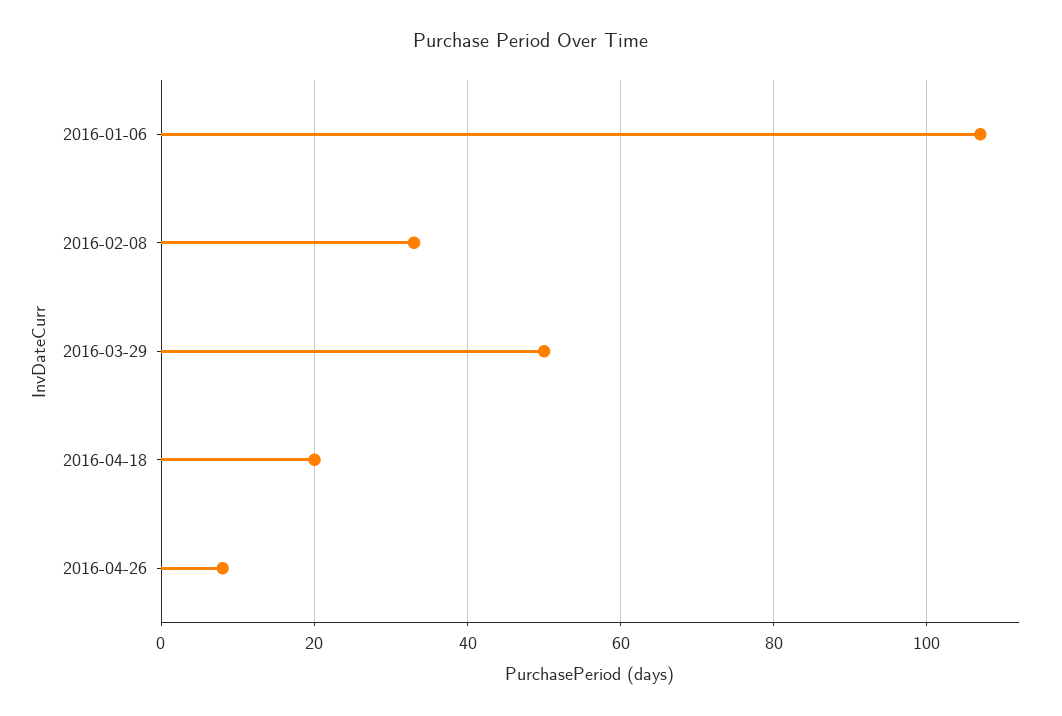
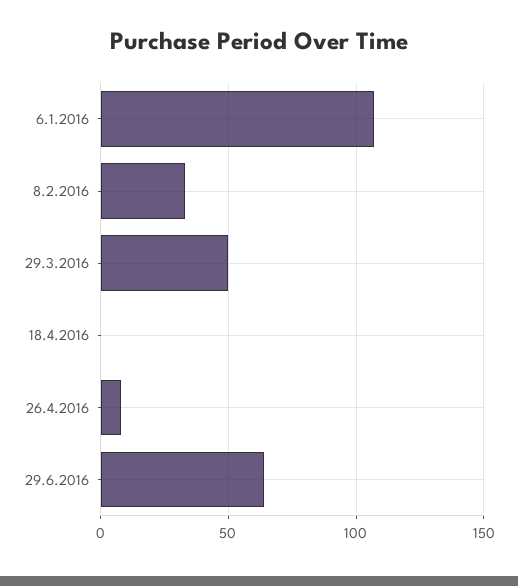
2016-04-18: 20 -> 0
29.6.2016: none -> 65

